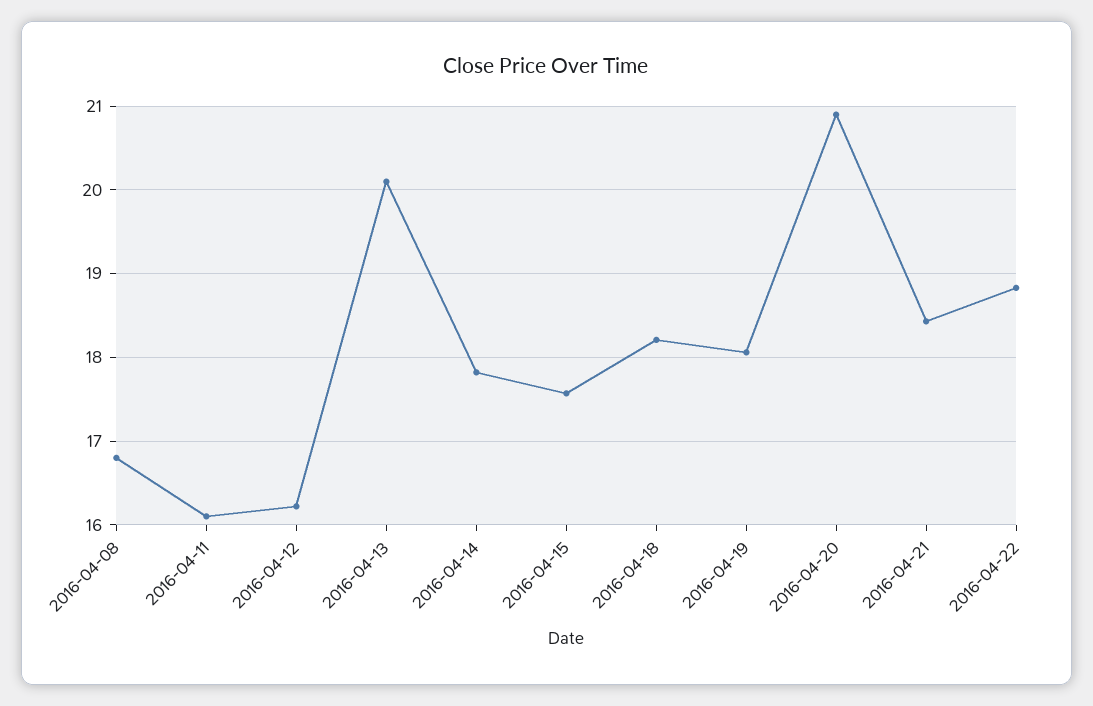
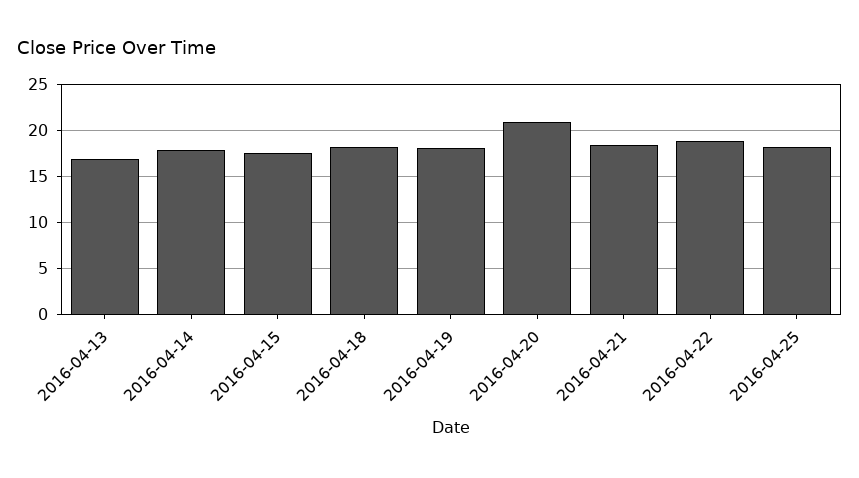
2016-04-08: 16.8 -> none
2016-04-11: 16.1 -> none
2016-04-12: 16.2 -> none
2016-04-13: 20.1 -> 17
2016-04-25: none -> 18

